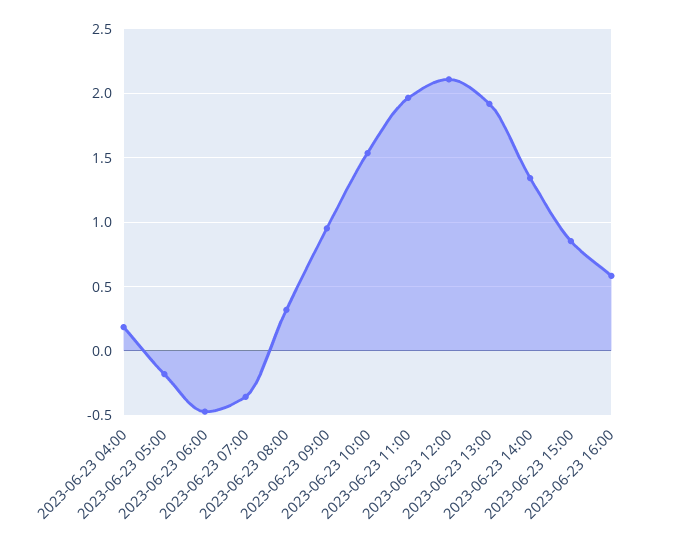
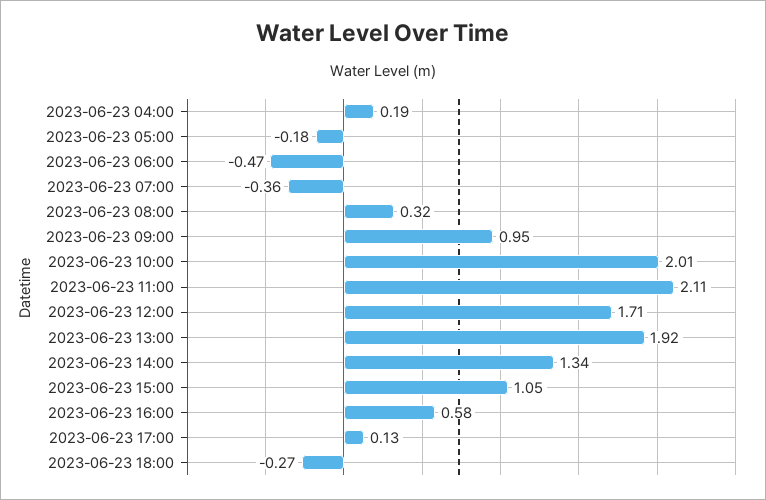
2023-06-23 10:00: 1.55 -> 2.01
2023-06-23 11:00: 1.95 -> 2.11
2023-06-23 12:00: 2.1 -> 1.71
2023-06-23 15:00: 0.85 -> 1.05
2023-06-23 17:00: none -> 0.13
2023-06-23 18:00: none -> -0.27

